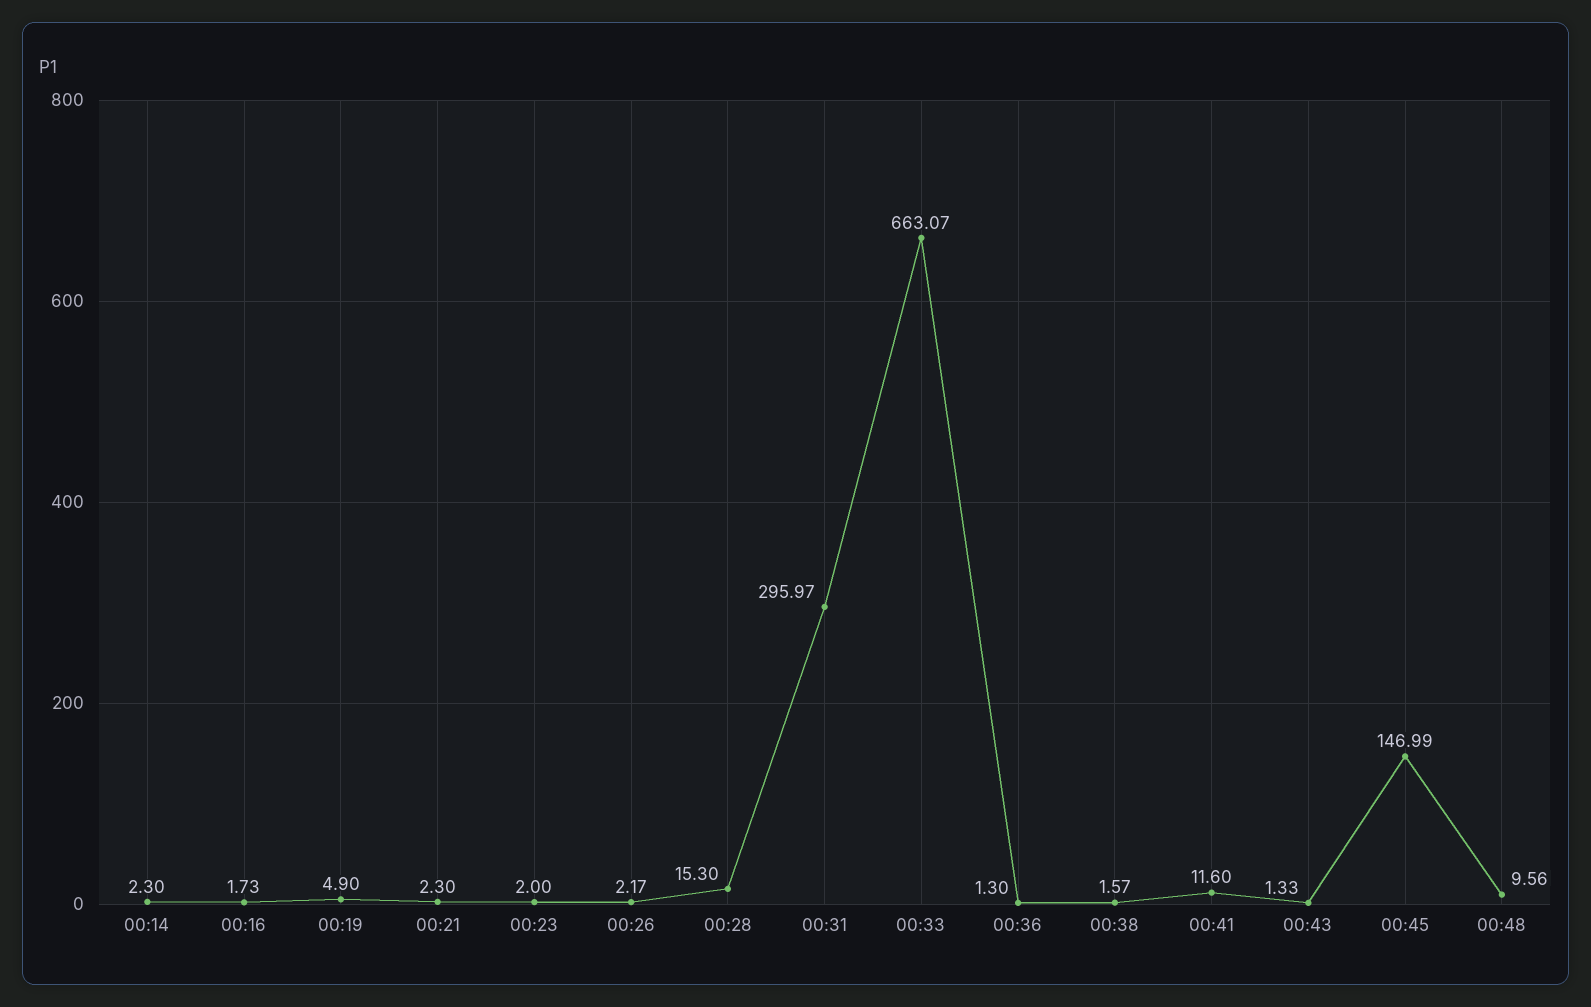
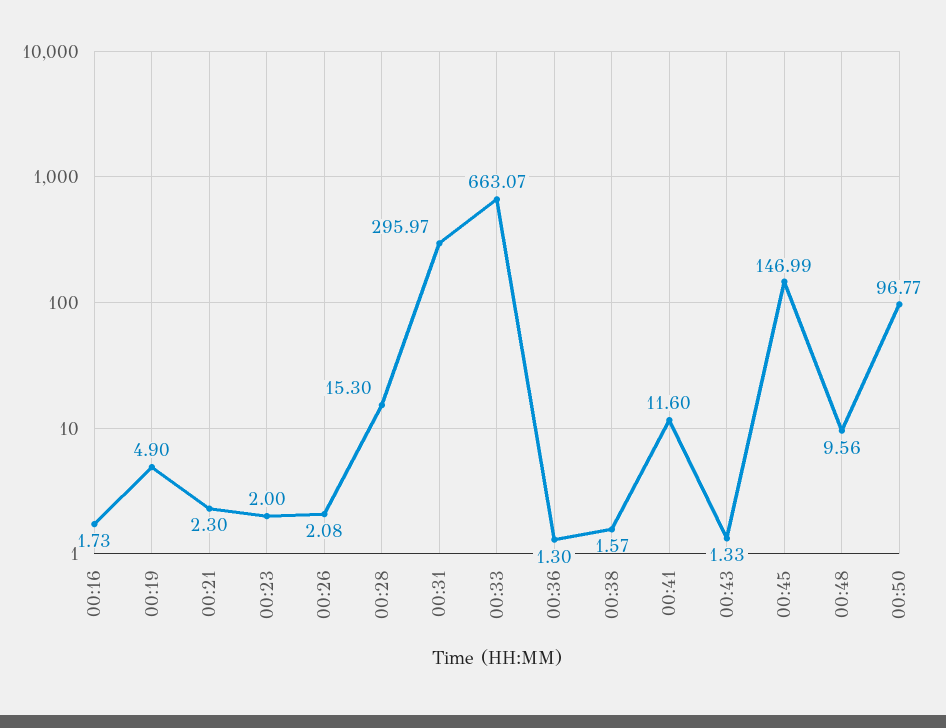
00:14: 2.3 -> none
00:26: 2.17 -> 2.08
00:50: none -> 96.77

